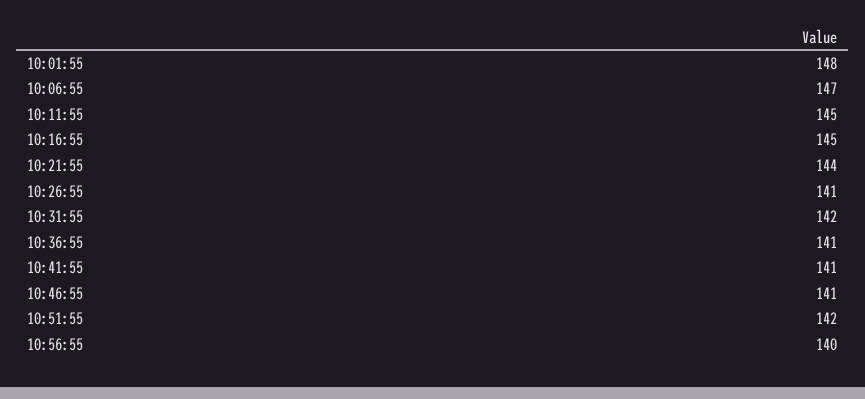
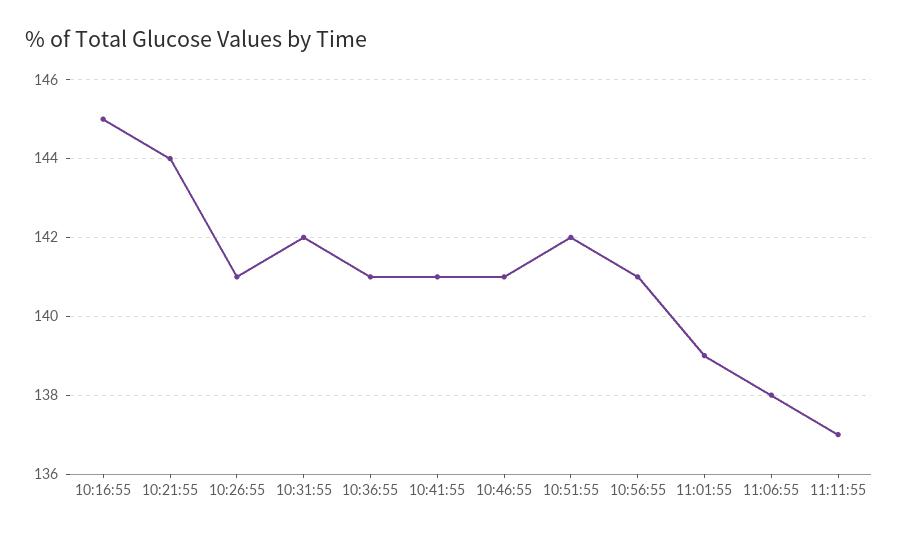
10:01:55: 148 -> none
10:06:55: 147 -> none
10:11:55: 145 -> none
10:56:55: 140 -> 141
11:01:55: none -> 139
11:06:55: none -> 138
11:11:55: none -> 137

